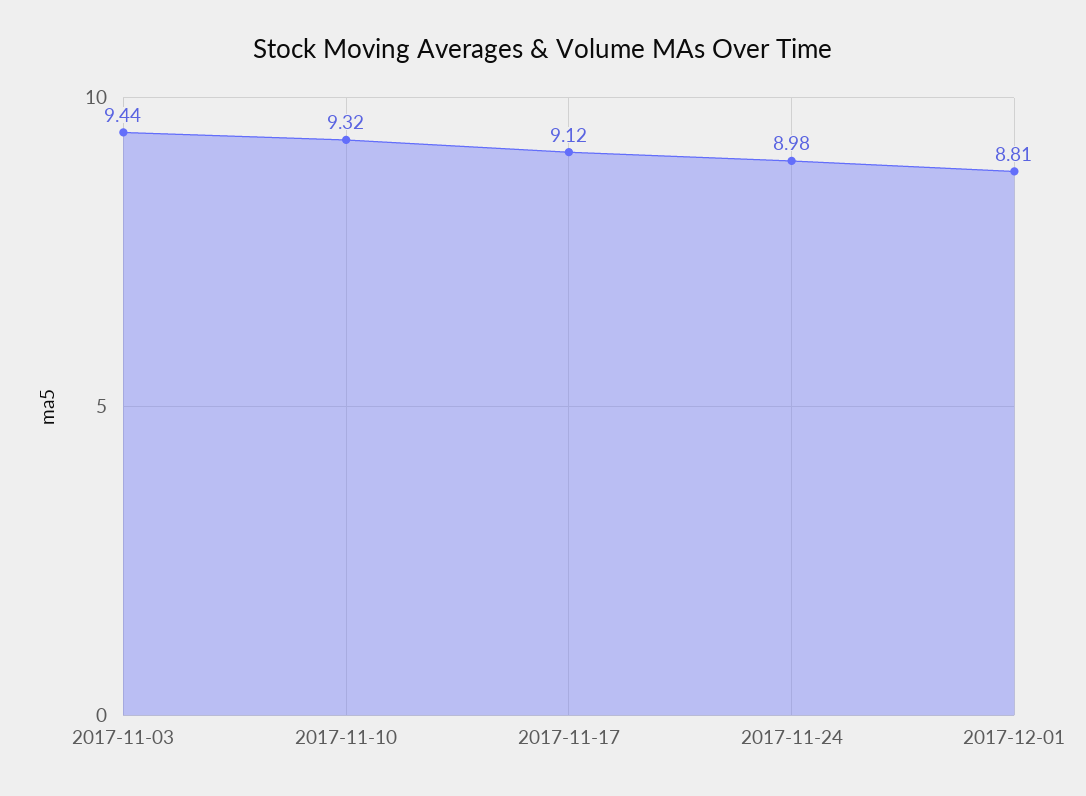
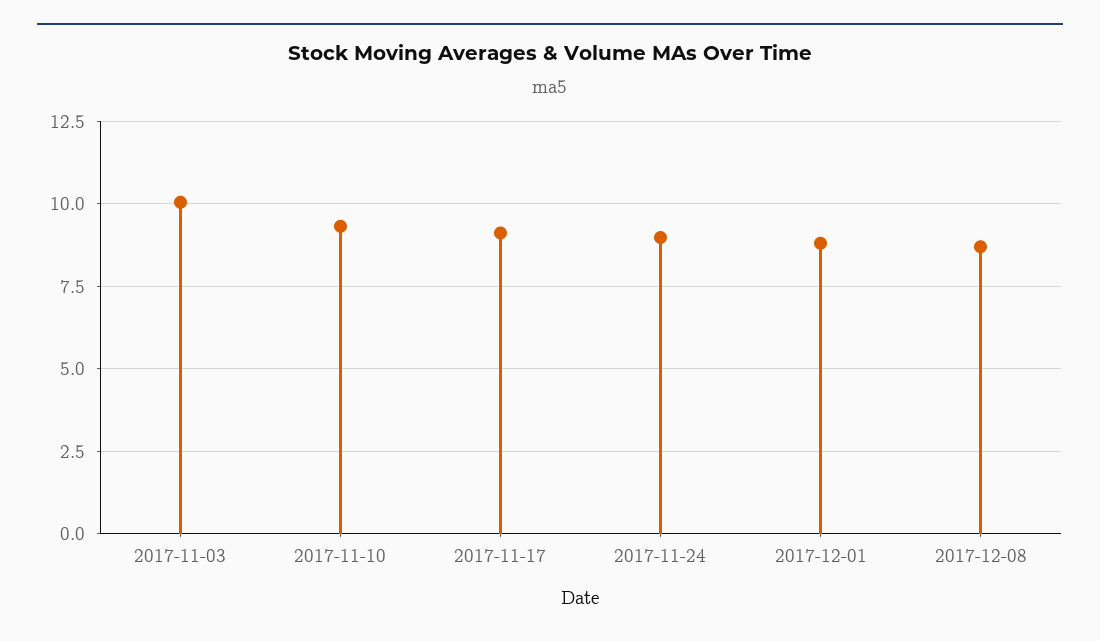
2017-11-03: 9.44 -> 10
2017-12-08: none -> 8.75

